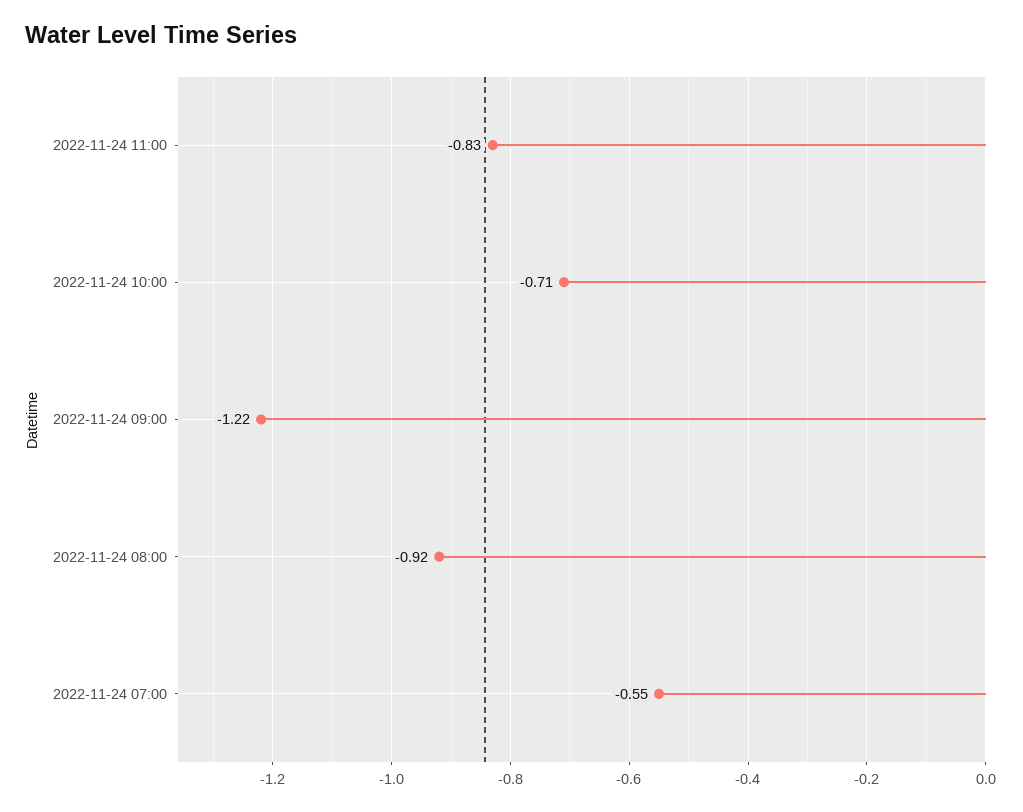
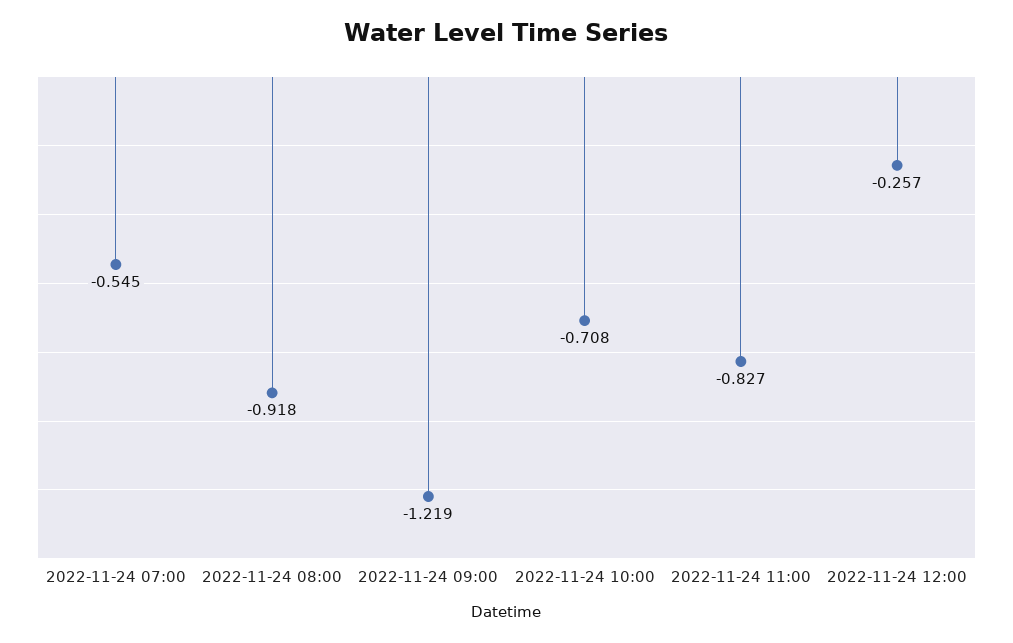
2022-11-24 12:00: none -> -0.257

